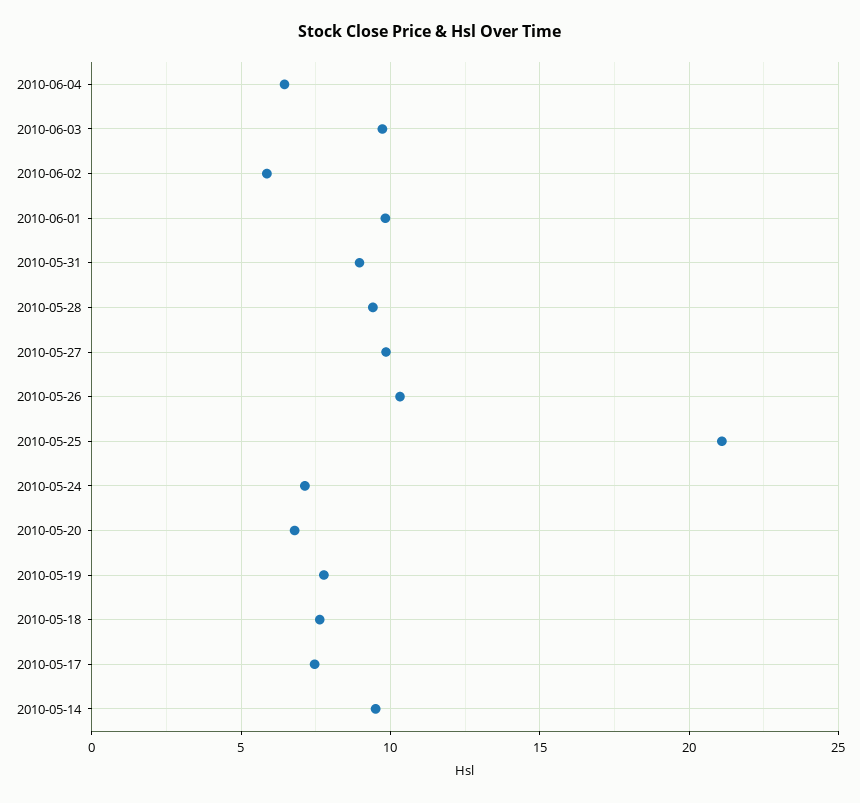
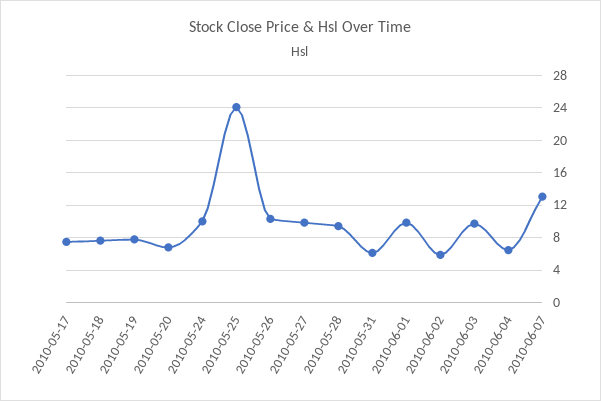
2010-05-31: 9 -> 6
2010-05-25: 21 -> 24
2010-05-24: 7 -> 10
2010-05-14: 9.5 -> none
2010-06-07: none -> 13

